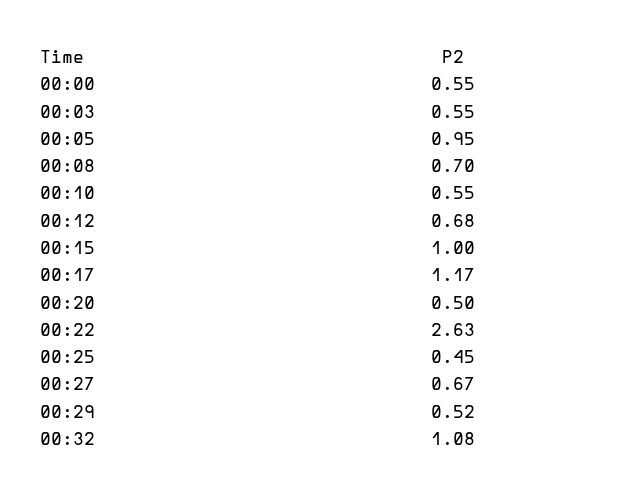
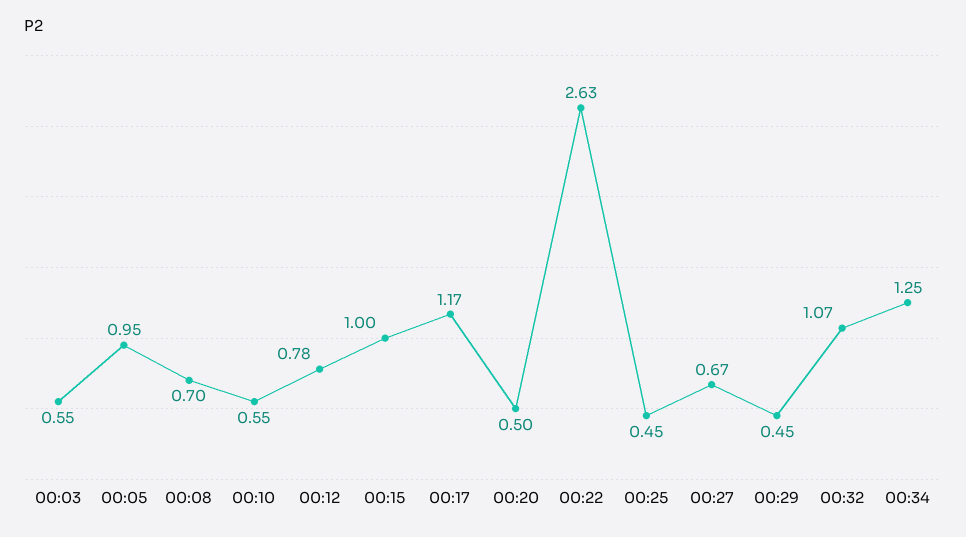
00:00: 0.55 -> none
00:12: 0.68 -> 0.78
00:29: 0.52 -> 0.45
00:32: 1.08 -> 1.07
00:34: none -> 1.25

